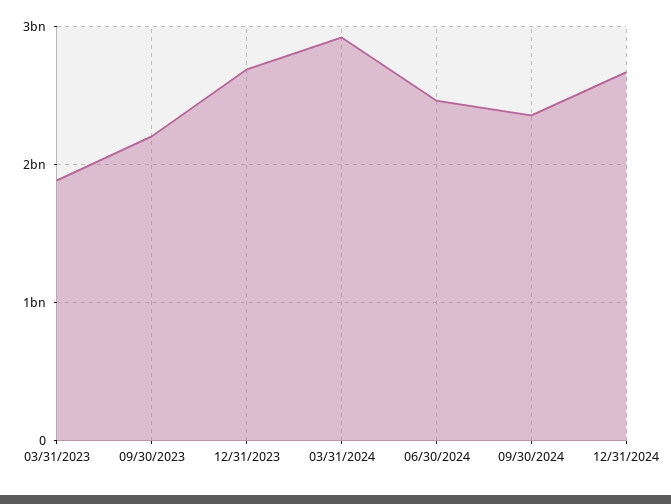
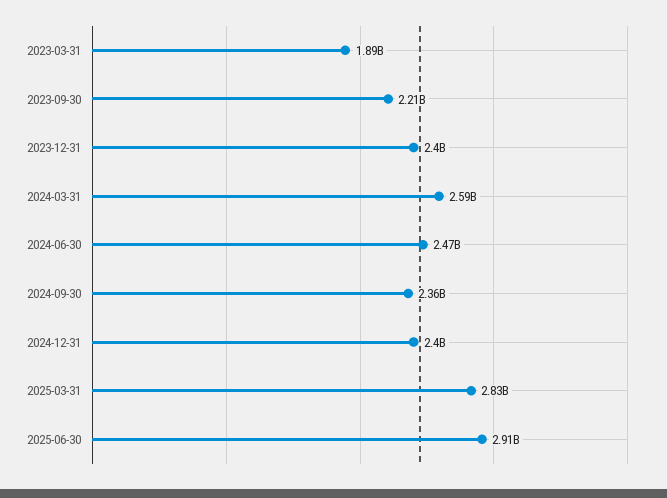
12/31/2023: 2700000000 -> 2400000000
03/31/2024: 2900000000 -> 2590000000
12/31/2024: 2700000000 -> 2400000000
2025-03-31: none -> 2830000000
2025-06-30: none -> 2910000000

